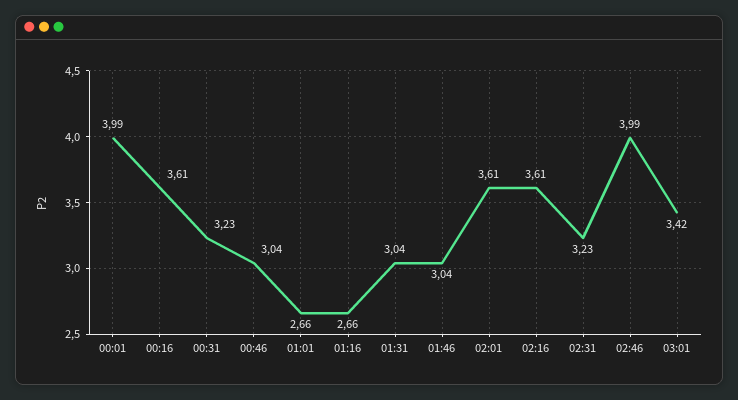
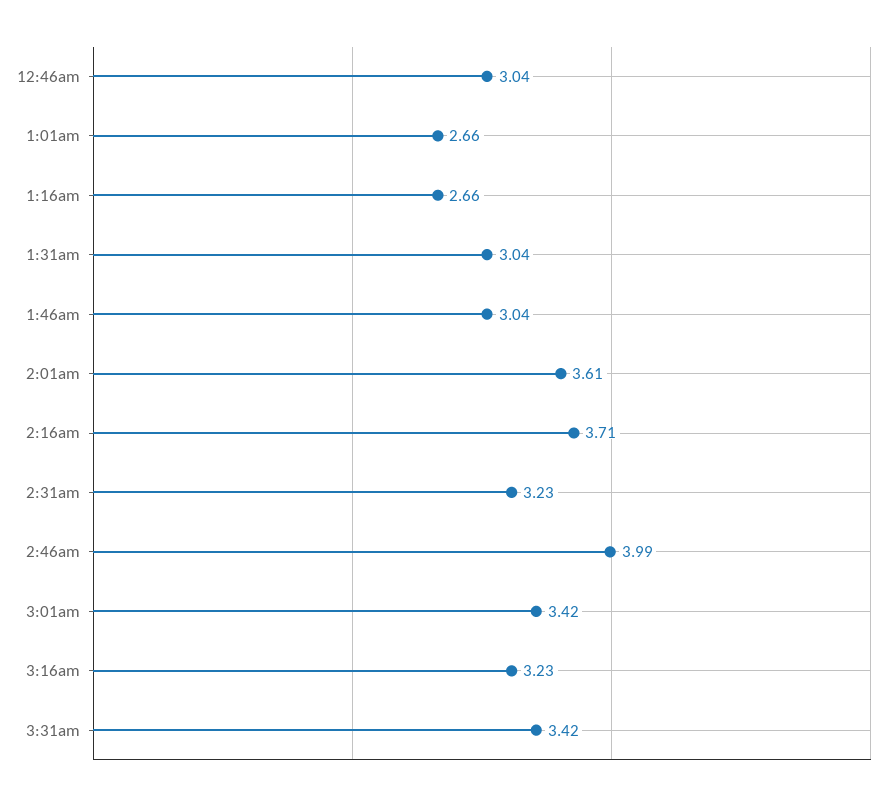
00:01: 3.99 -> none
00:16: 3.61 -> none
00:31: 3.23 -> none
02:16: 3.61 -> 3.71
3:16am: none -> 3.23
3:31am: none -> 3.42

